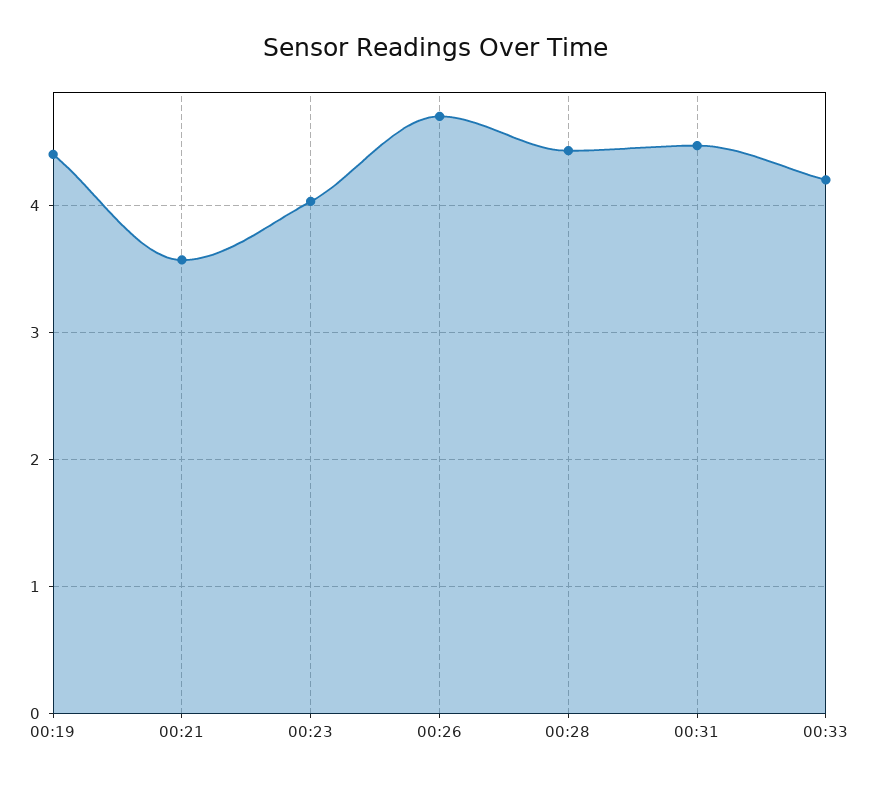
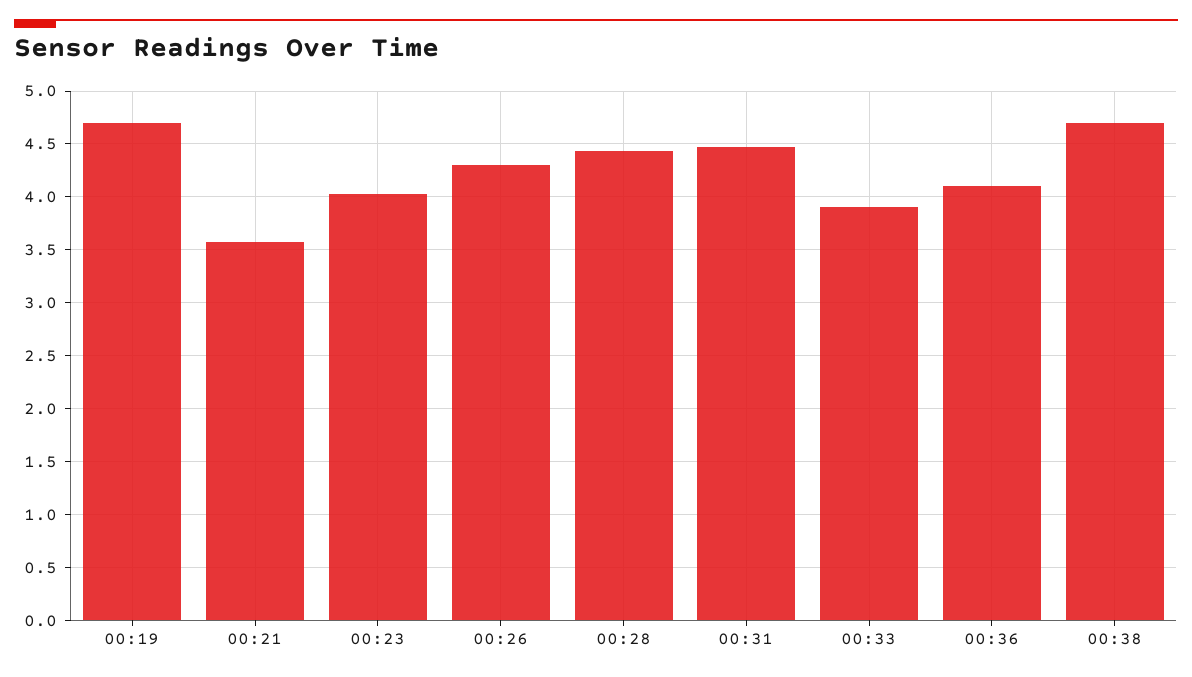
00:19: 4.4 -> 4.7
00:26: 4.7 -> 4.3
00:33: 4.2 -> 3.9
00:36: none -> 4.1
00:38: none -> 4.7

